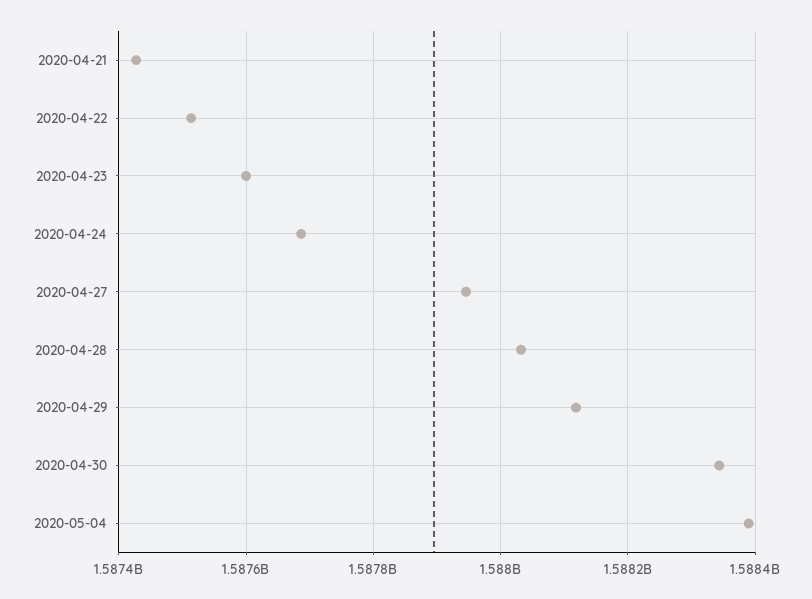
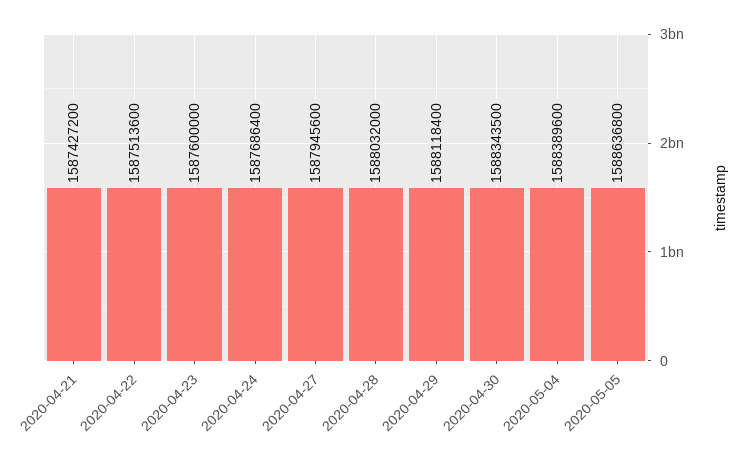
2020-05-05: none -> 1588636800

